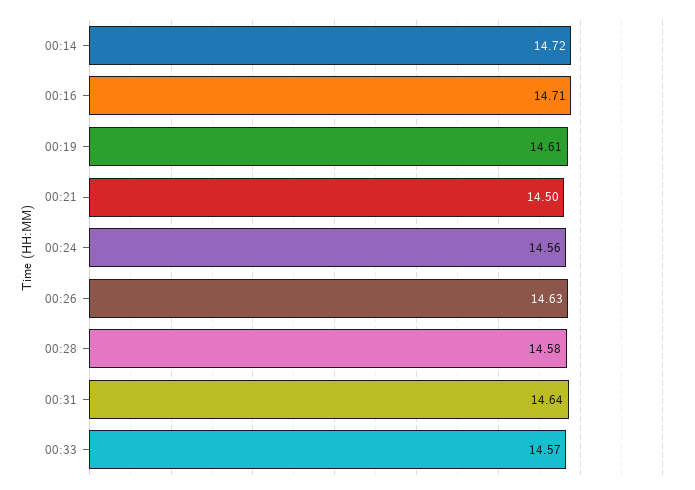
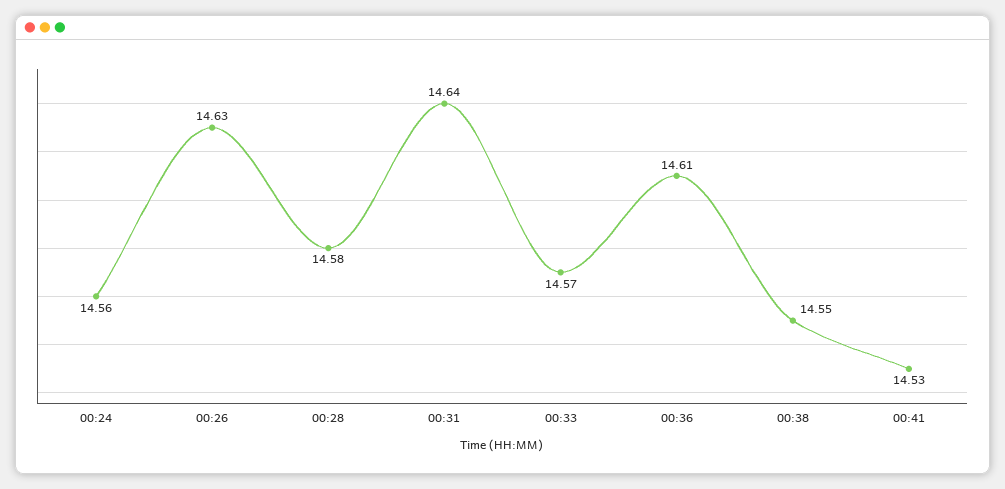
00:14: 14.72 -> none
00:16: 14.71 -> none
00:19: 14.61 -> none
00:21: 14.5 -> none
00:36: none -> 14.61
00:38: none -> 14.55
00:41: none -> 14.53

